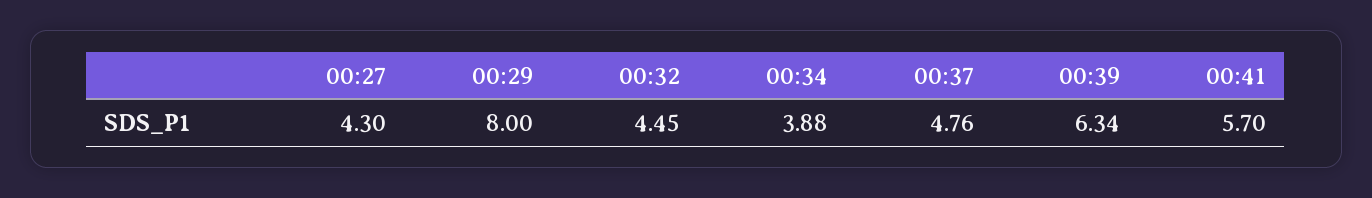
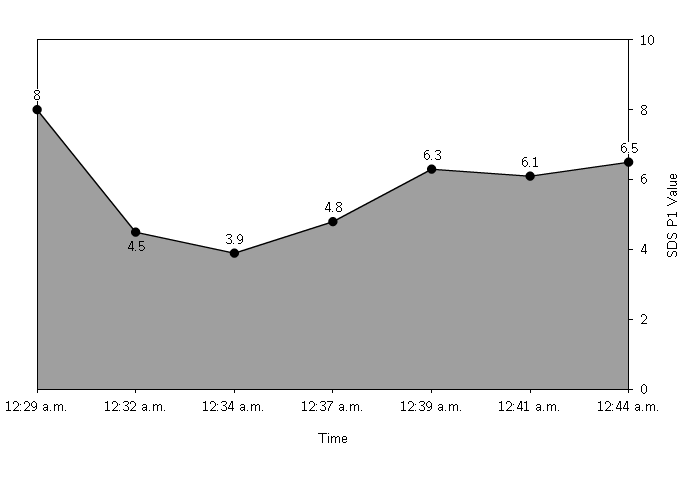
00:27: 4.3 -> none
00:41: 5.7 -> 6.1
12:44 a.m.: none -> 6.5

